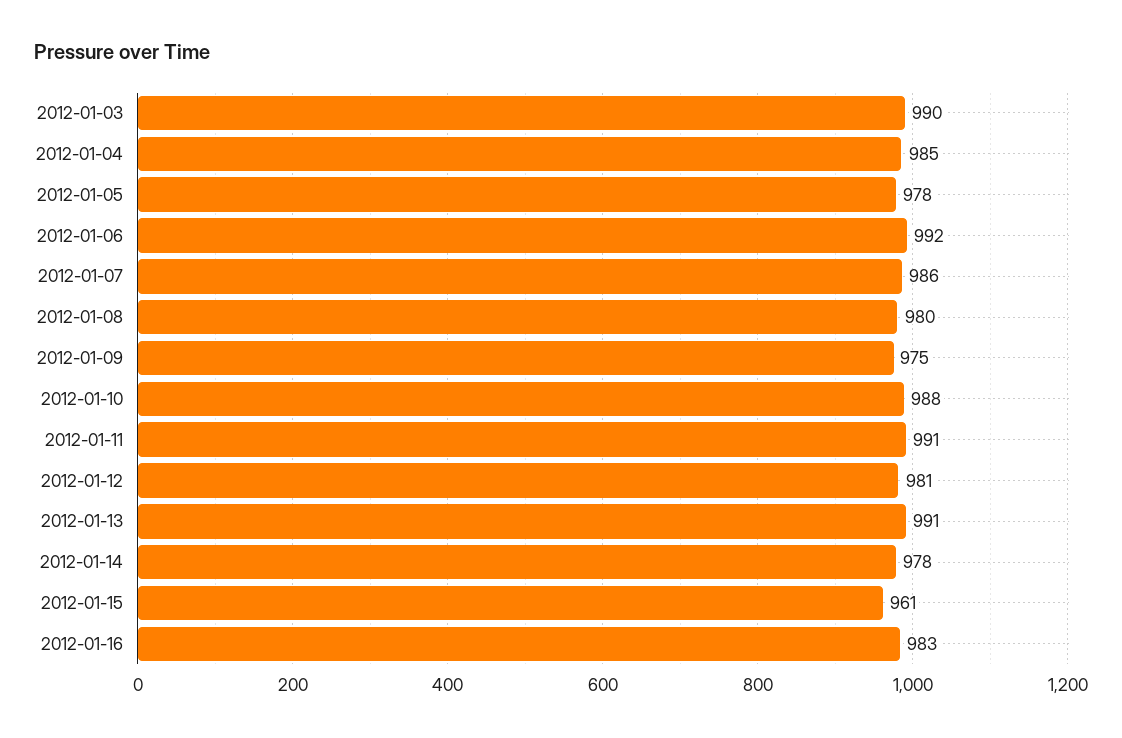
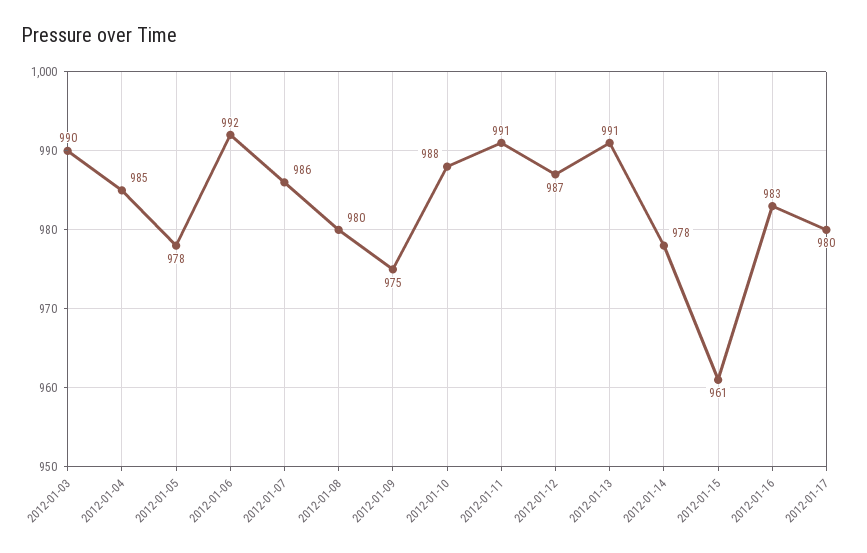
2012-01-12: 981 -> 987
2012-01-17: none -> 980

